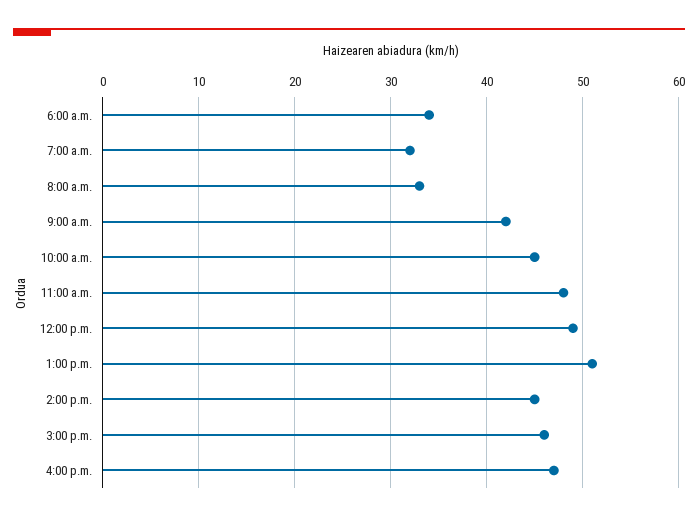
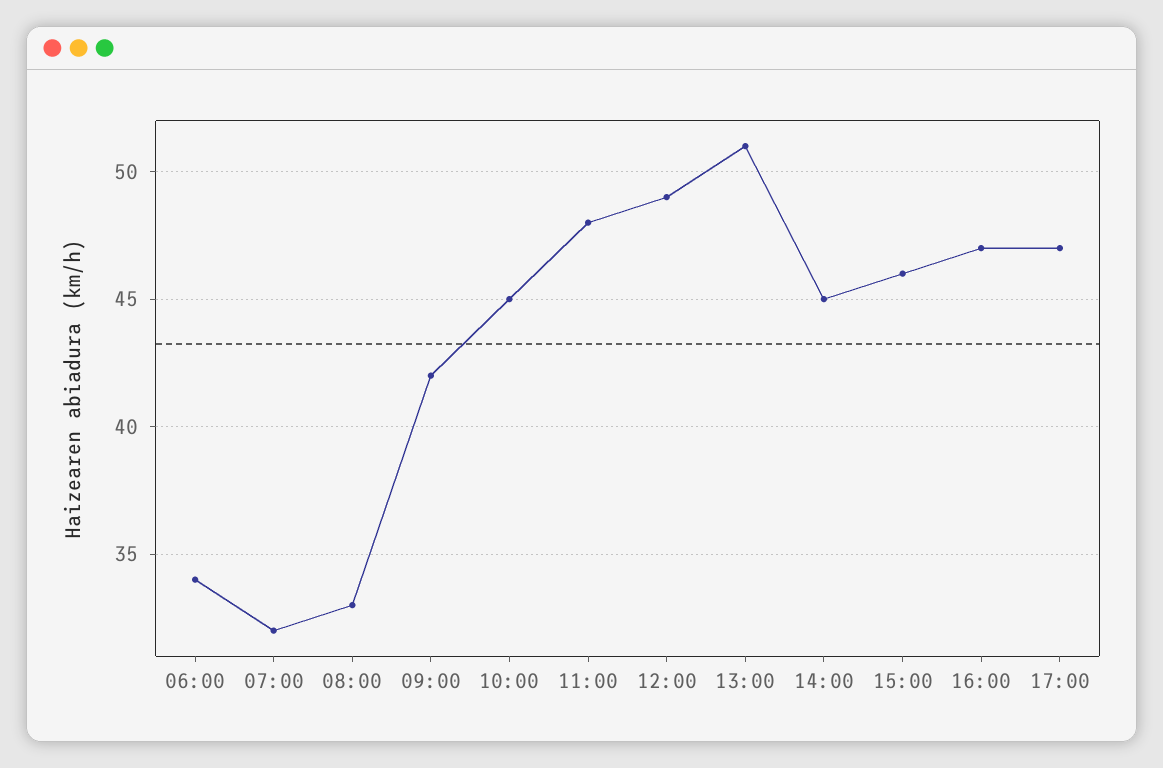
17:00: none -> 47

